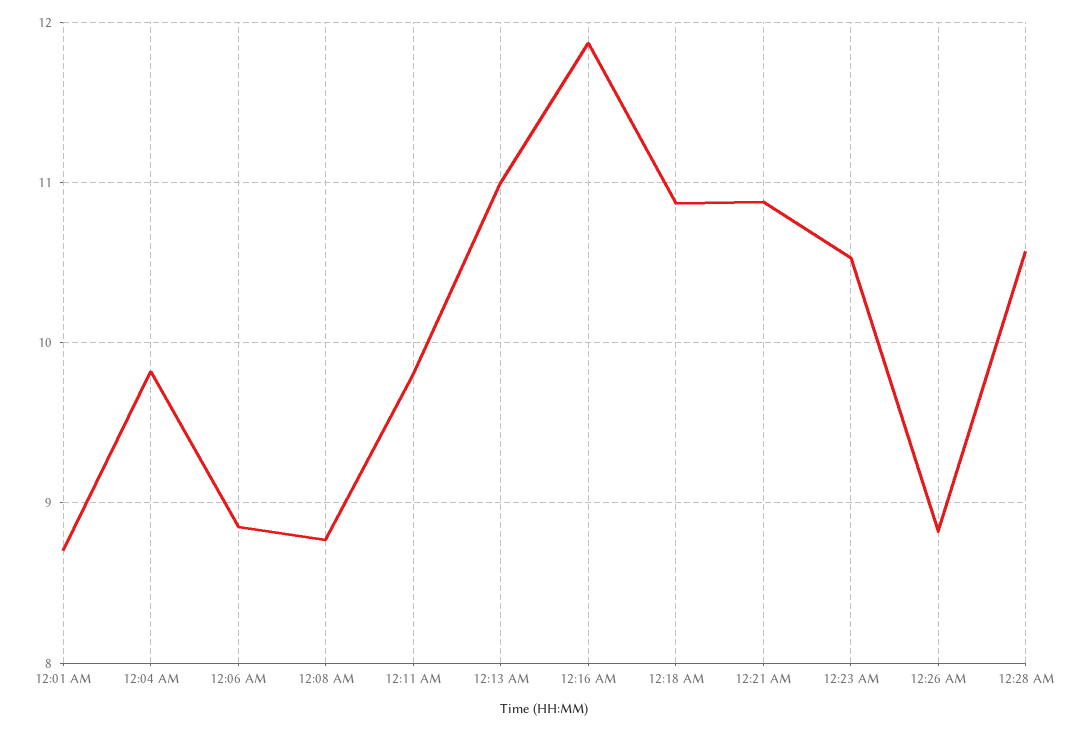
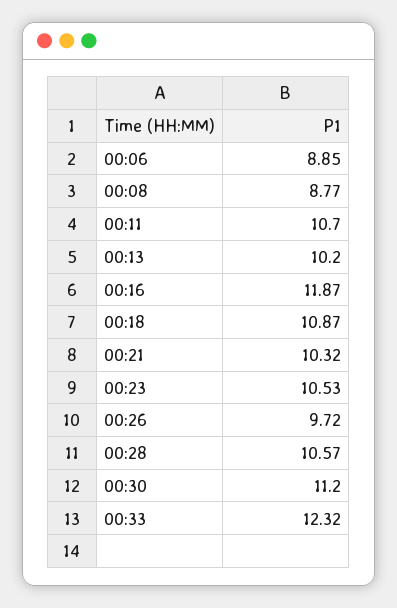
12:01 AM: 8.7 -> none
12:04 AM: 9.8 -> none
12:11 AM: 9.8 -> 10.7
12:13 AM: 11 -> 10.2
12:21 AM: 10.9 -> 10.32
12:26 AM: 8.8 -> 9.72
00:30: none -> 11.2
00:33: none -> 12.32

